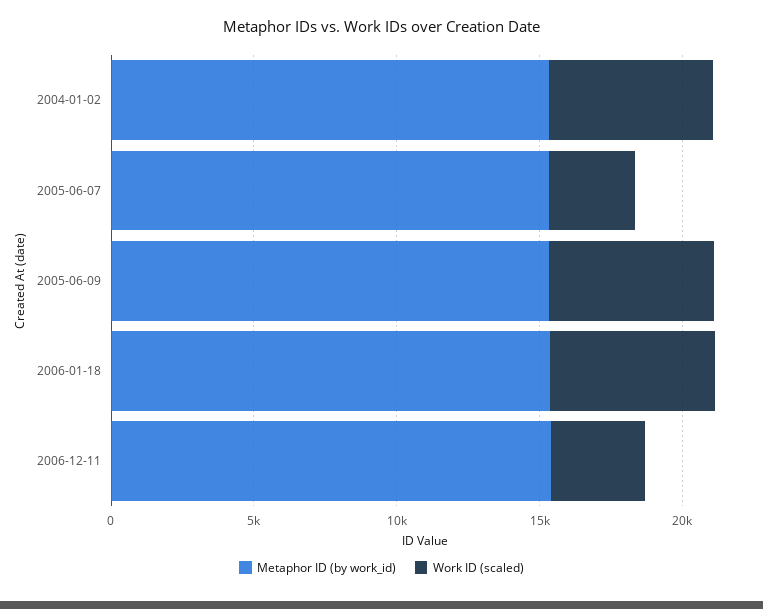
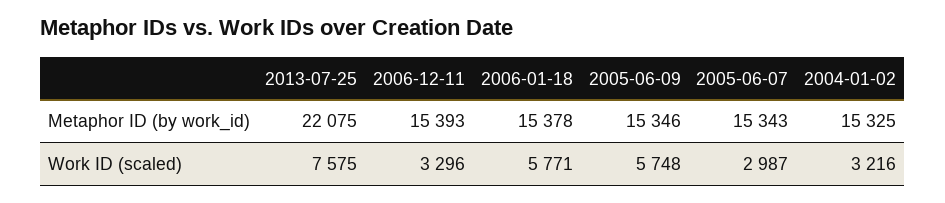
Work ID (scaled), 2004-01-02: 6000 -> 3216
Metaphor ID (by work_id), 2013-07-25: none -> 22075
Work ID (scaled), 2013-07-25: none -> 7575

